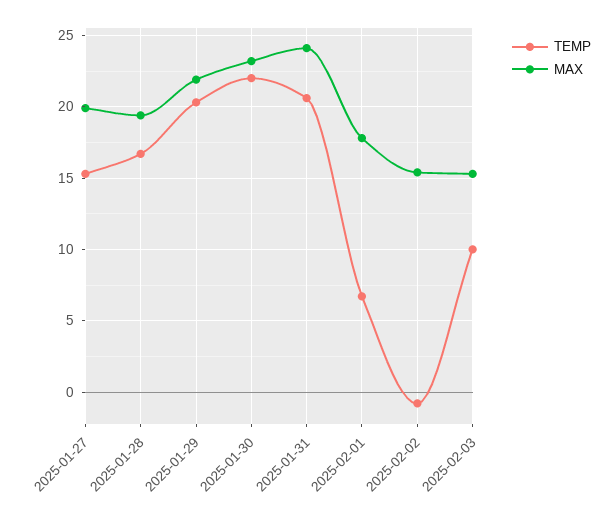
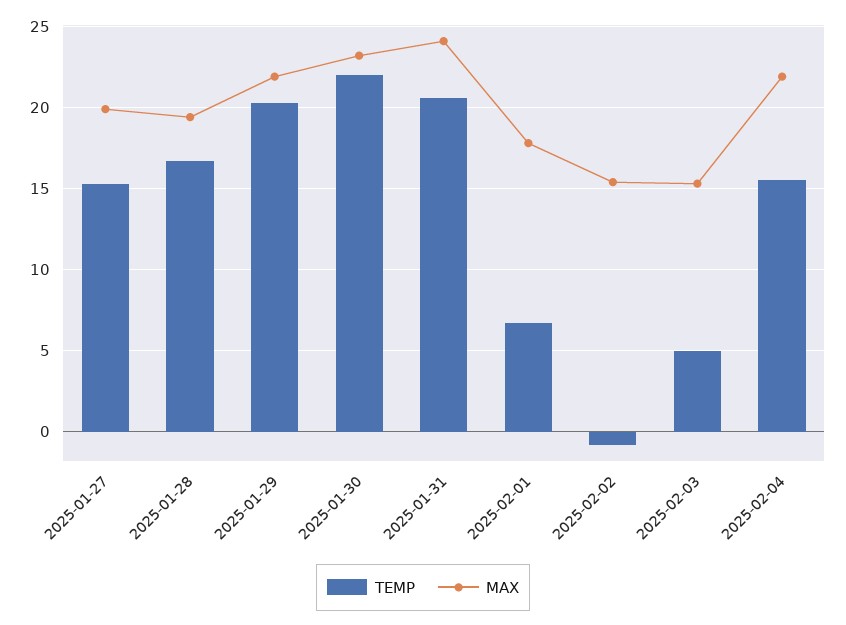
TEMP, 2025-02-03: 10 -> 5
TEMP, 2025-02-04: none -> 15.5
MAX, 2025-02-04: none -> 22

